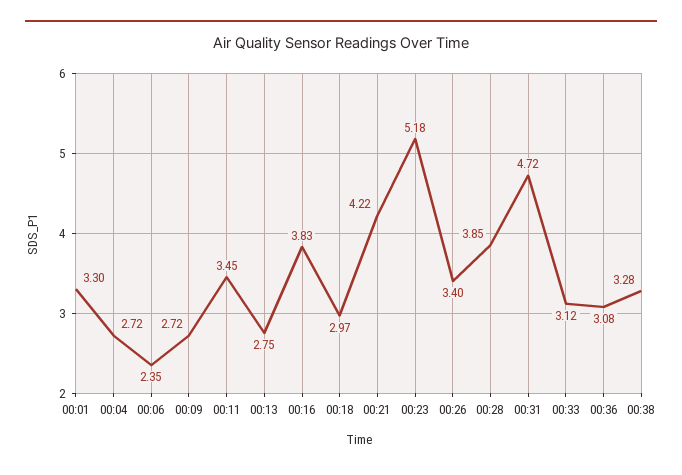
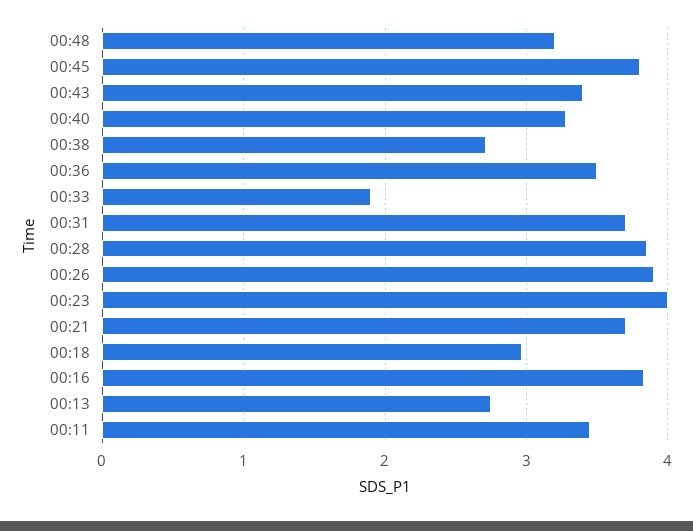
00:01: 3.3 -> none
00:04: 2.72 -> none
00:06: 2.35 -> none
00:09: 2.72 -> none
00:21: 4.22 -> 3.7
00:23: 5.18 -> 4
00:26: 3.4 -> 3.9
00:31: 4.72 -> 3.7
00:33: 3.12 -> 1.9
00:36: 3.08 -> 3.5
00:38: 3.28 -> 2.7
00:48: none -> 3.2
00:45: none -> 3.8
00:43: none -> 3.4
00:40: none -> 3.3

